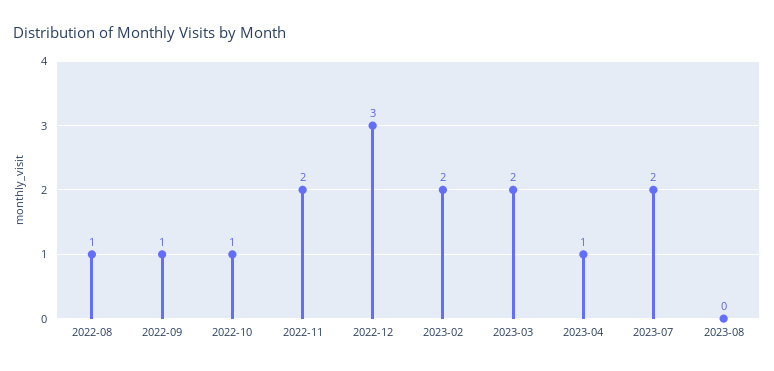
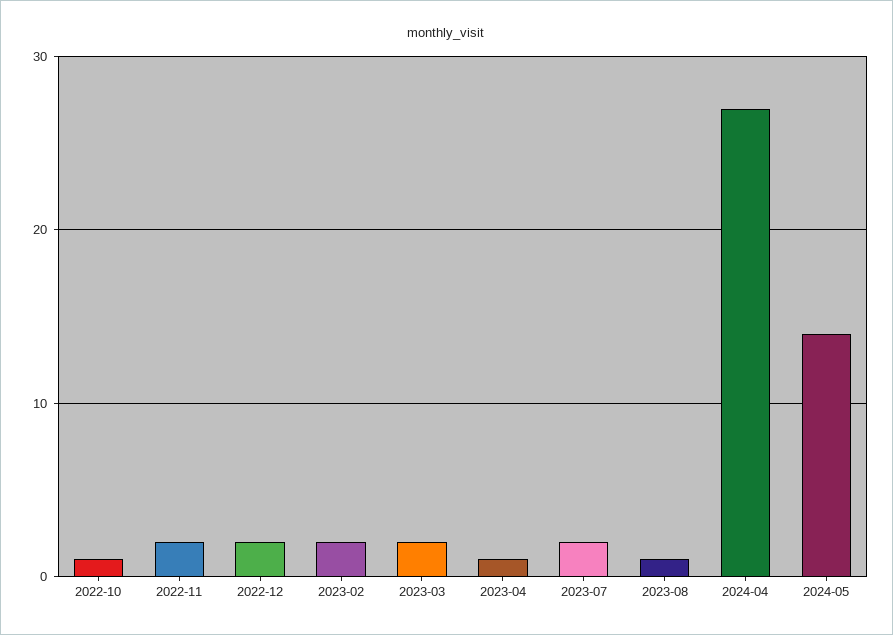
2022-08: 1 -> none
2022-09: 1 -> none
2022-12: 3 -> 2
2023-08: 0 -> 1
2024-04: none -> 27
2024-05: none -> 14

